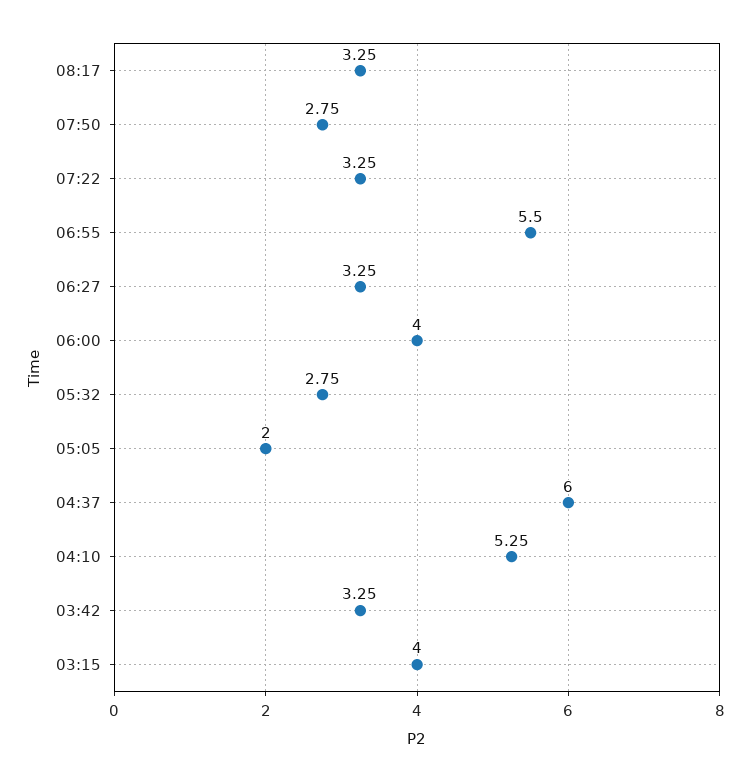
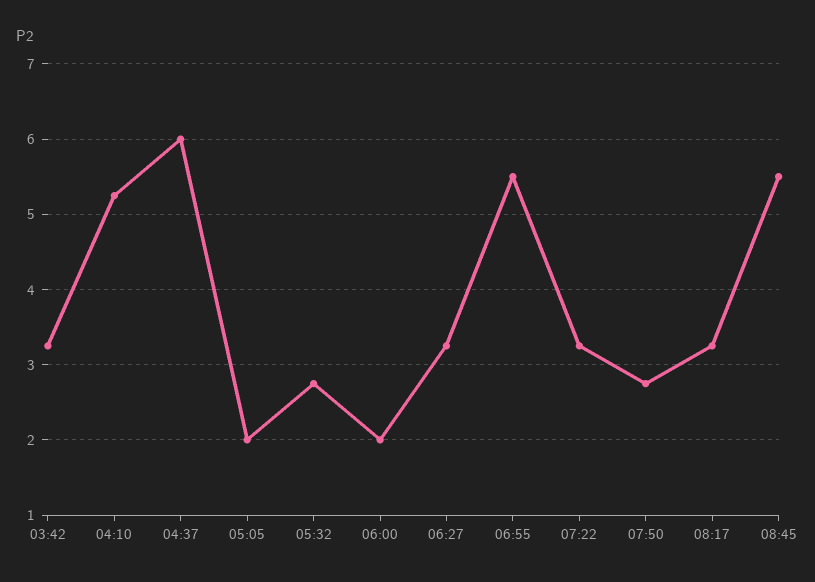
06:00: 4 -> 2
03:15: 4 -> none
08:45: none -> 5.5

